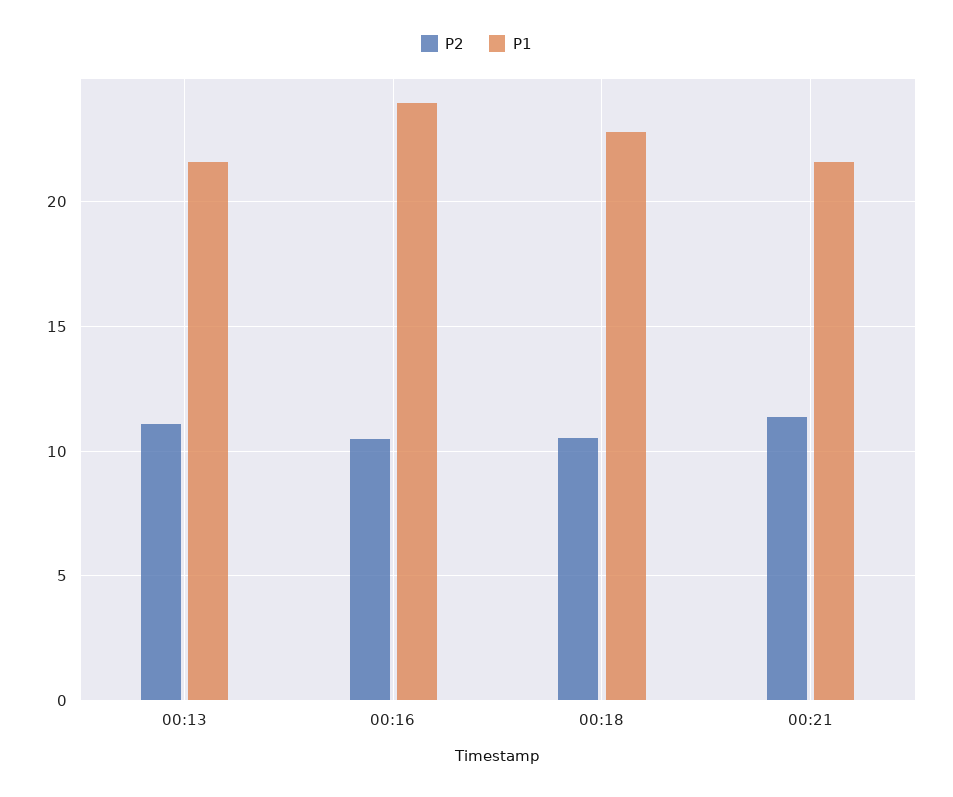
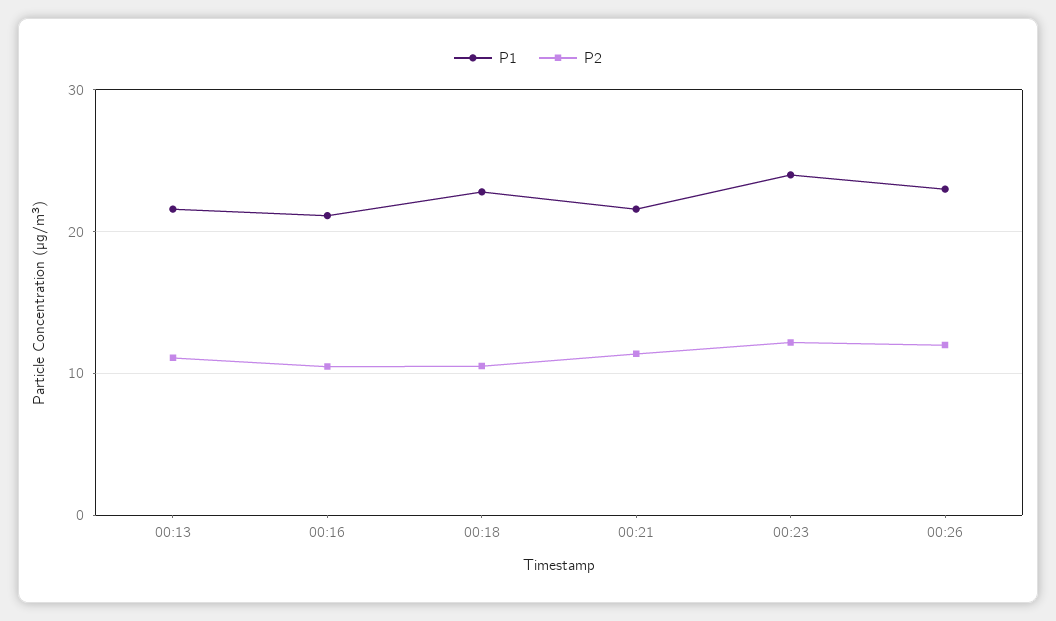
P1, 00:16: 24 -> 21
P1, 00:23: none -> 24
P2, 00:23: none -> 12
P1, 00:26: none -> 23
P2, 00:26: none -> 12

